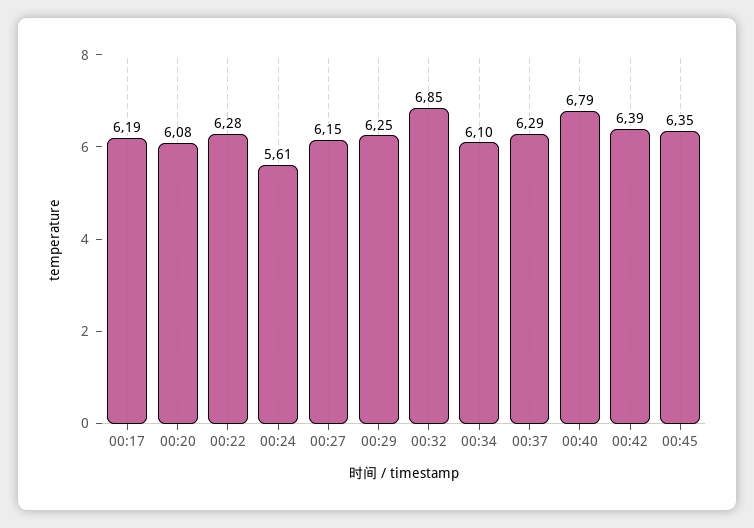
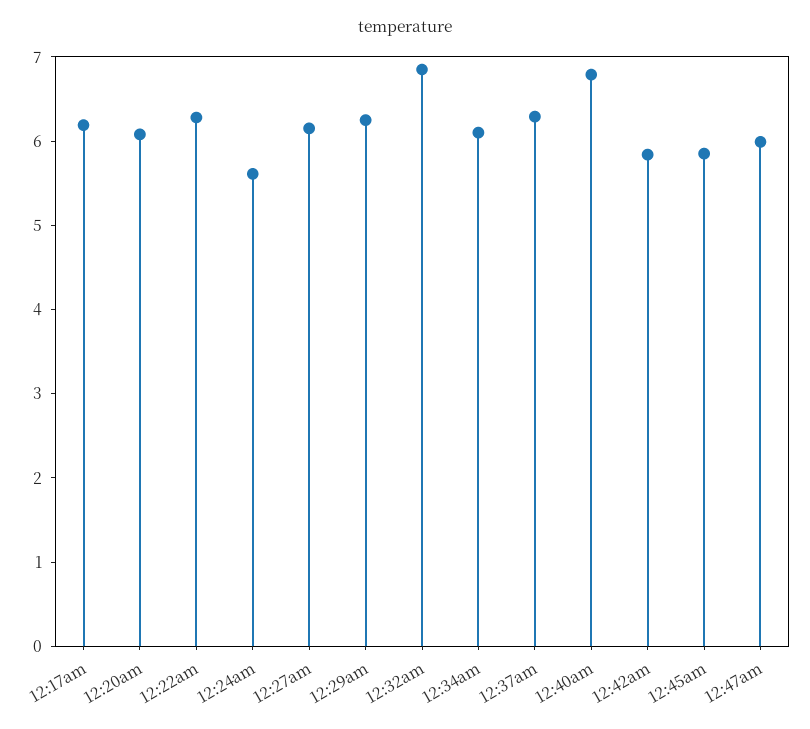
00:42: 6.39 -> 5.8
00:45: 6.35 -> 5.8
12:47am: none -> 6

